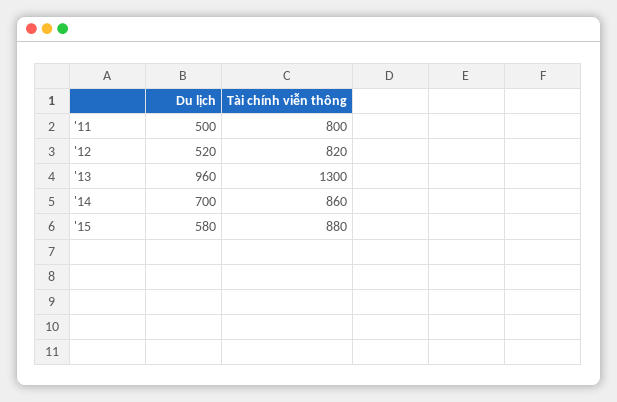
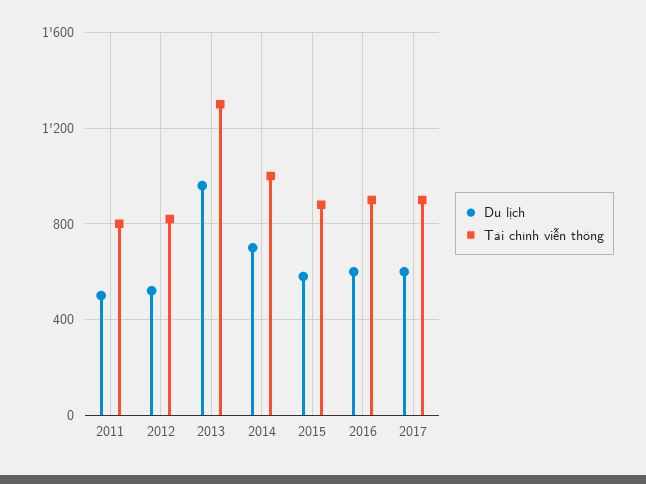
Tài chính viễn thông, '14: 860 -> 1000
Du lịch, 2016: none -> 600
Tài chính viễn thông, 2016: none -> 900
Du lịch, 2017: none -> 600
Tài chính viễn thông, 2017: none -> 900

